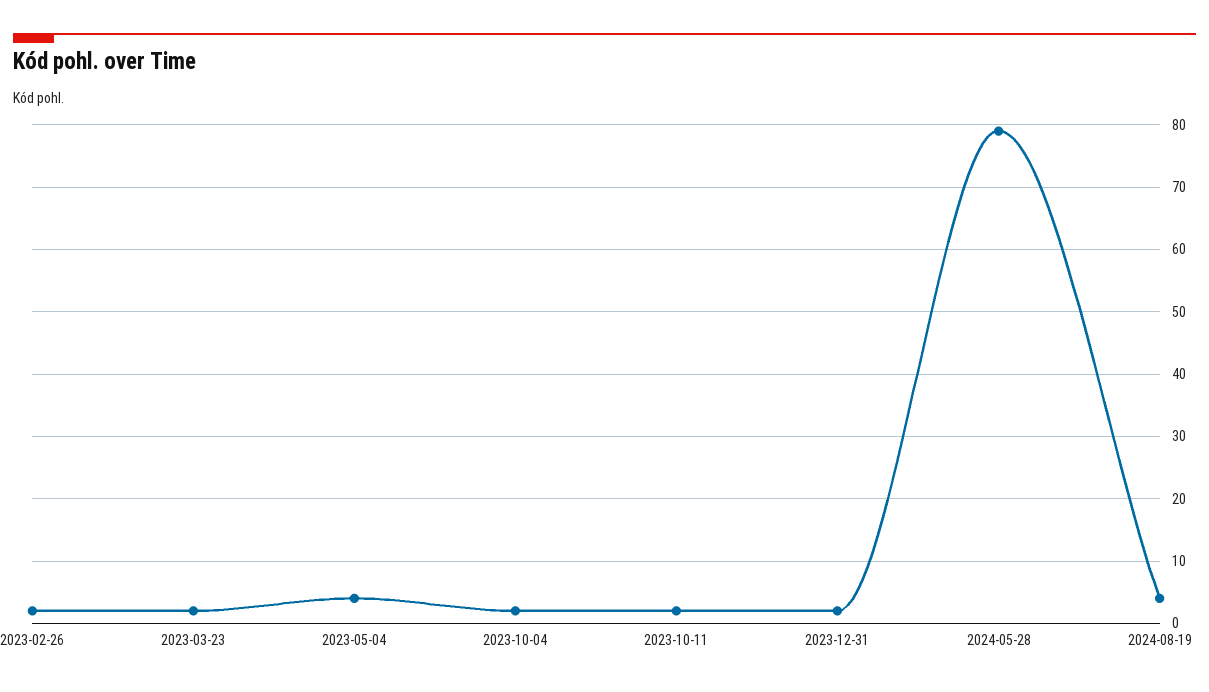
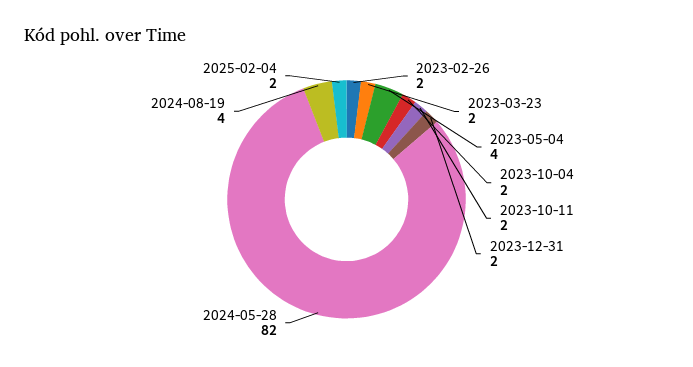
2024-05-28: 79 -> 82
2025-02-04: none -> 2

